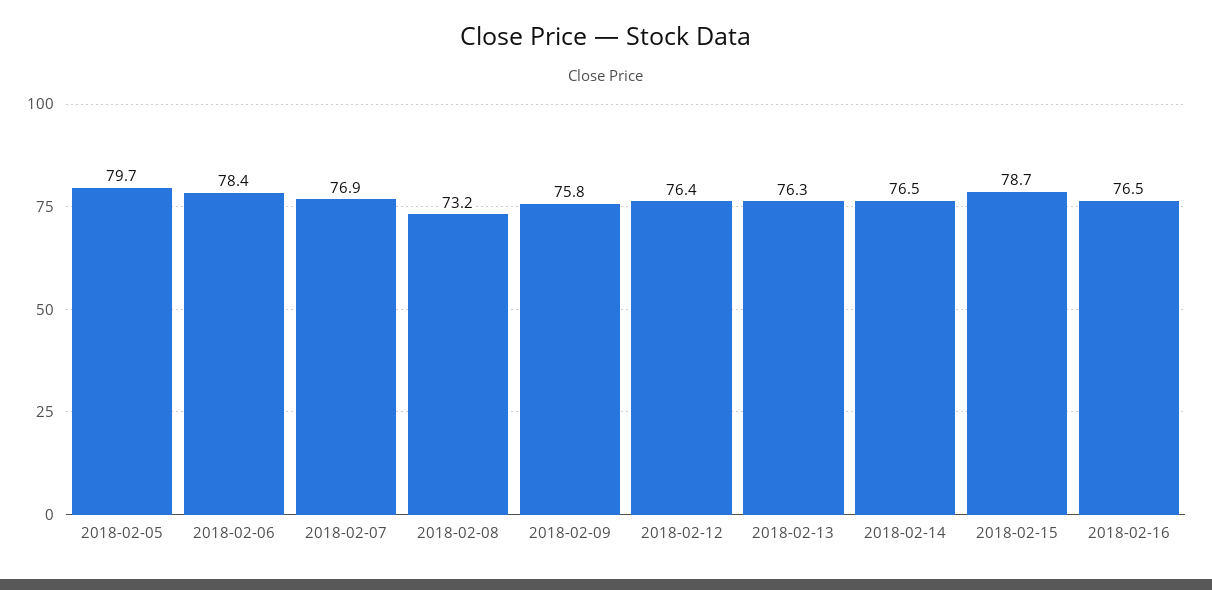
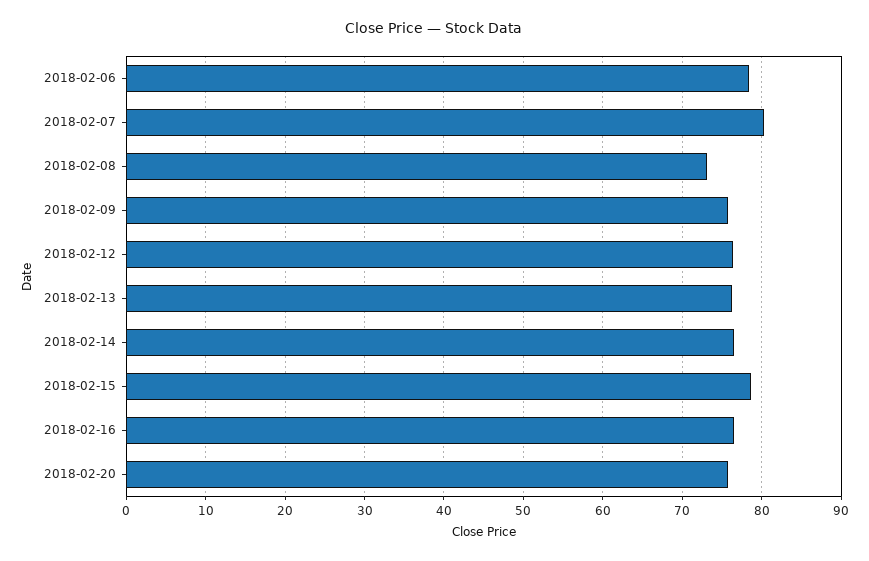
2018-02-05: 79.7 -> none
2018-02-07: 76.9 -> 80
2018-02-20: none -> 76

